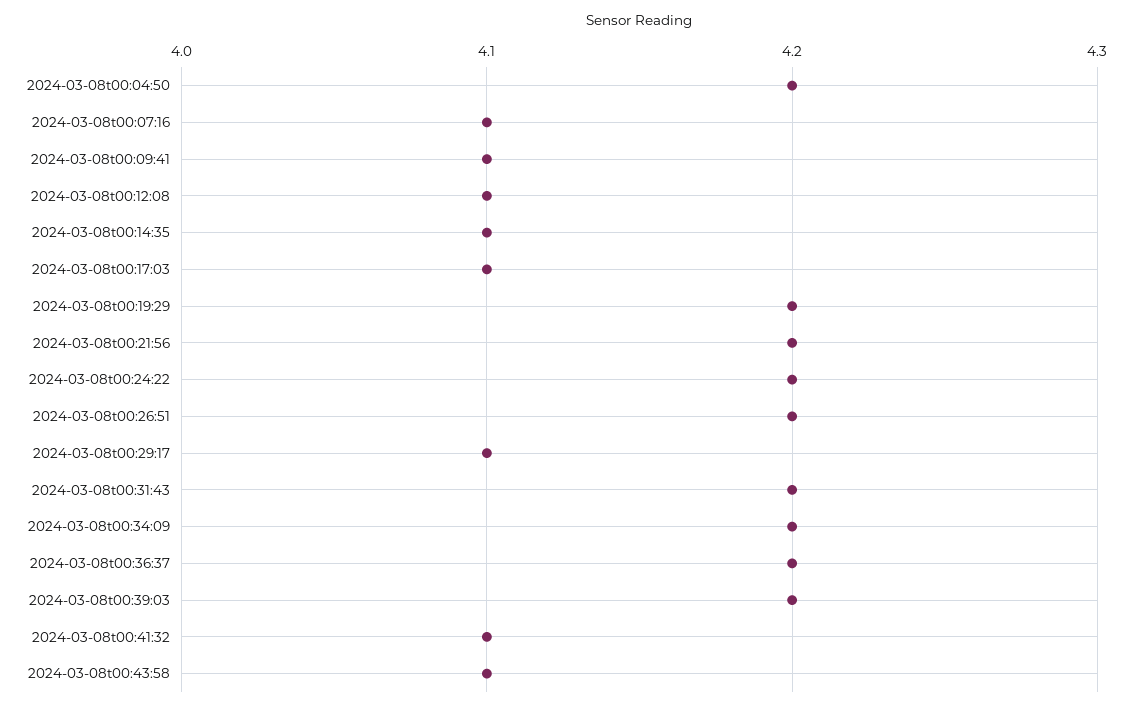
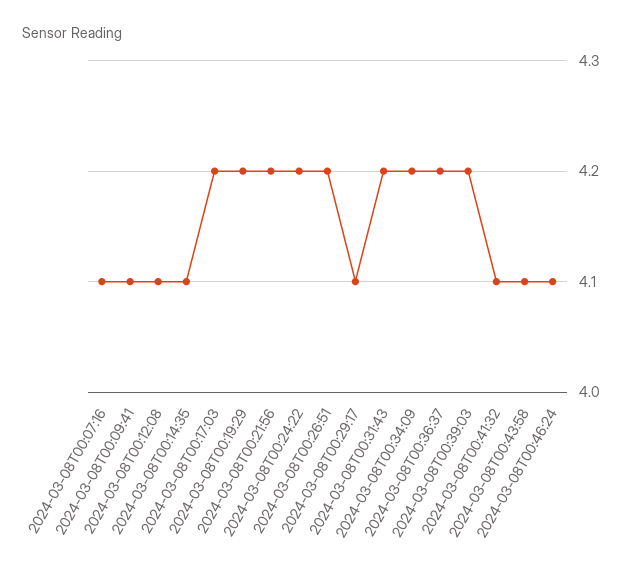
2024-03-08t00:04:50: 4.2 -> none
2024-03-08t00:17:03: 4.1 -> 4.2
2024-03-08T00:46:24: none -> 4.1

